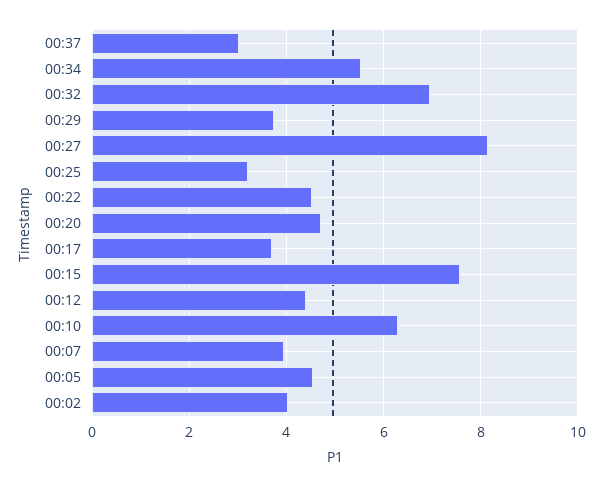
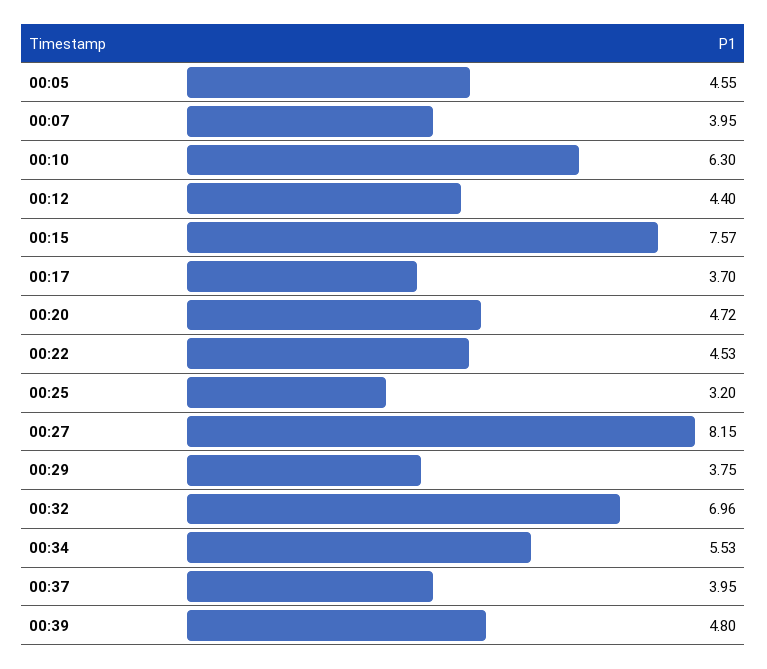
00:37: 3 -> 3.95
00:02: 4 -> none
00:39: none -> 4.8

